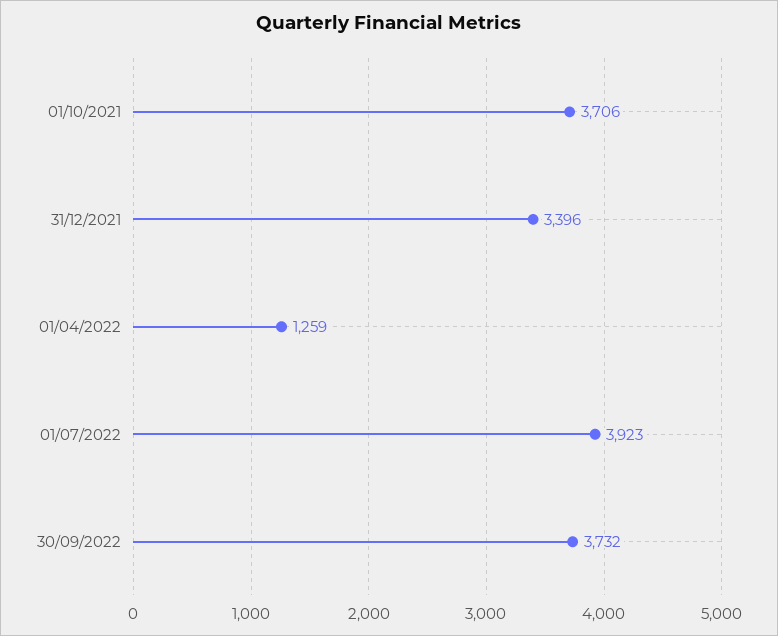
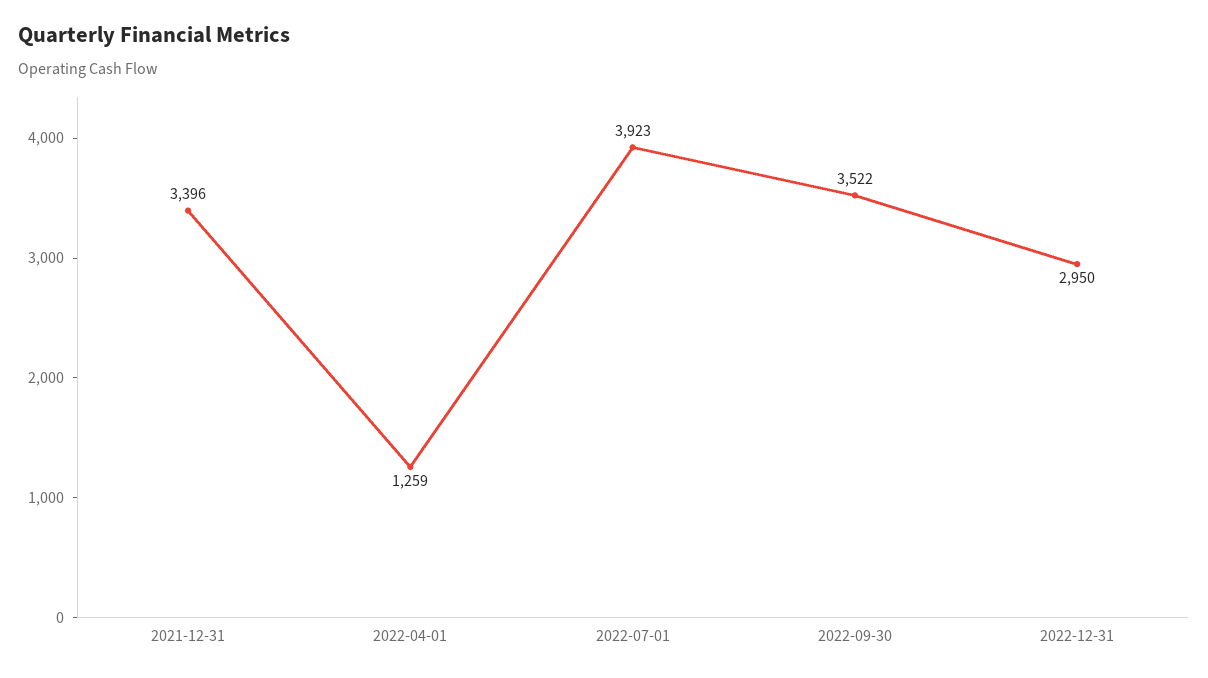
01/10/2021: 3706 -> none
30/09/2022: 3732 -> 3522
2022-12-31: none -> 2950

